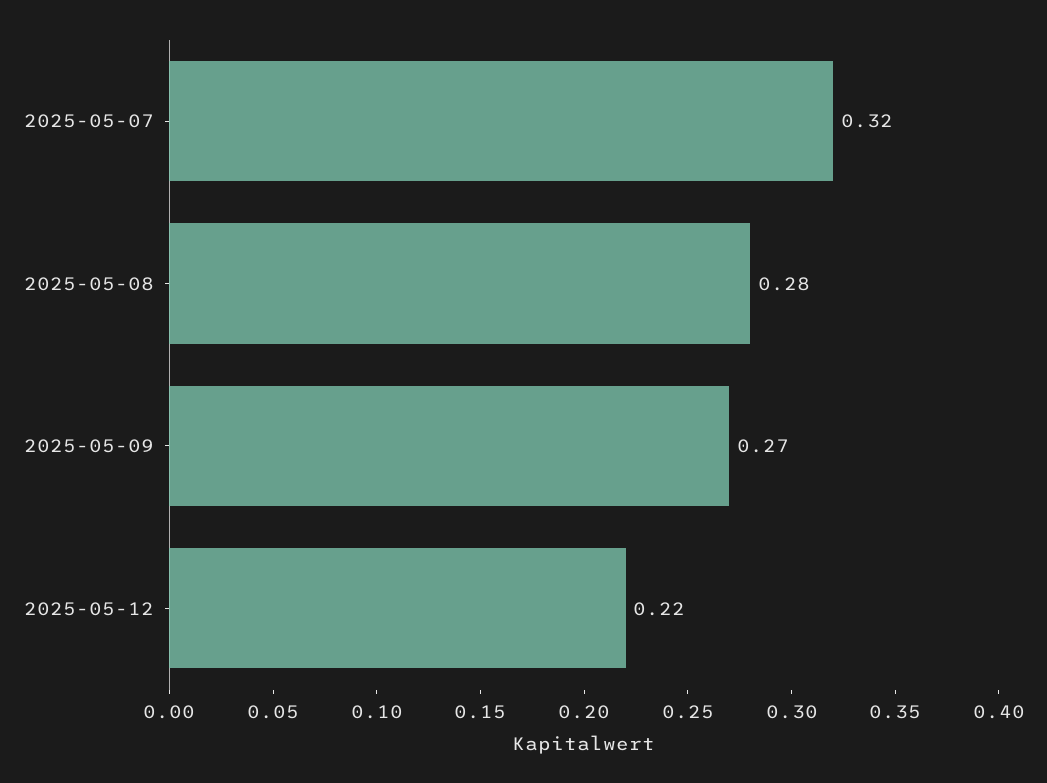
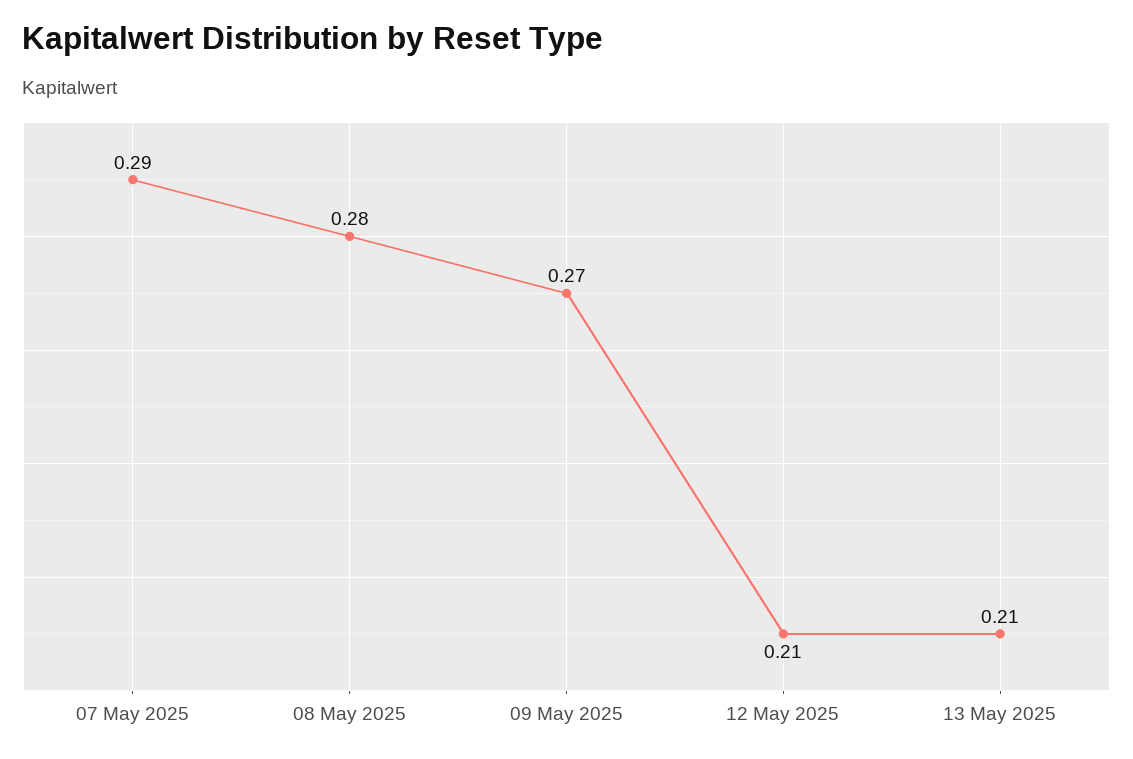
2025-05-07: 0.32 -> 0.29
2025-05-12: 0.22 -> 0.21
13 May 2025: none -> 0.21

